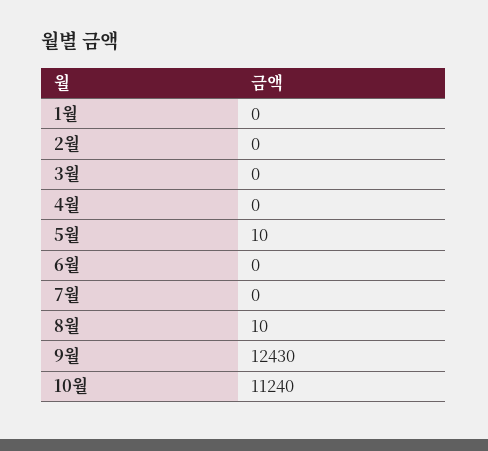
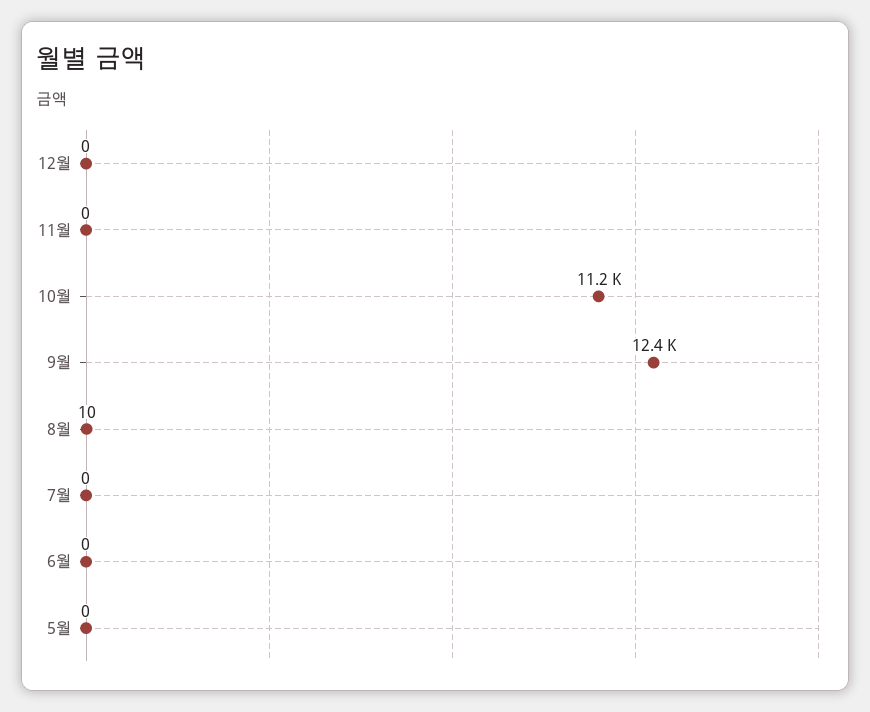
1월: 0 -> none
2월: 0 -> none
3월: 0 -> none
4월: 0 -> none
5월: 10 -> 0
12월: none -> 0
11월: none -> 0

